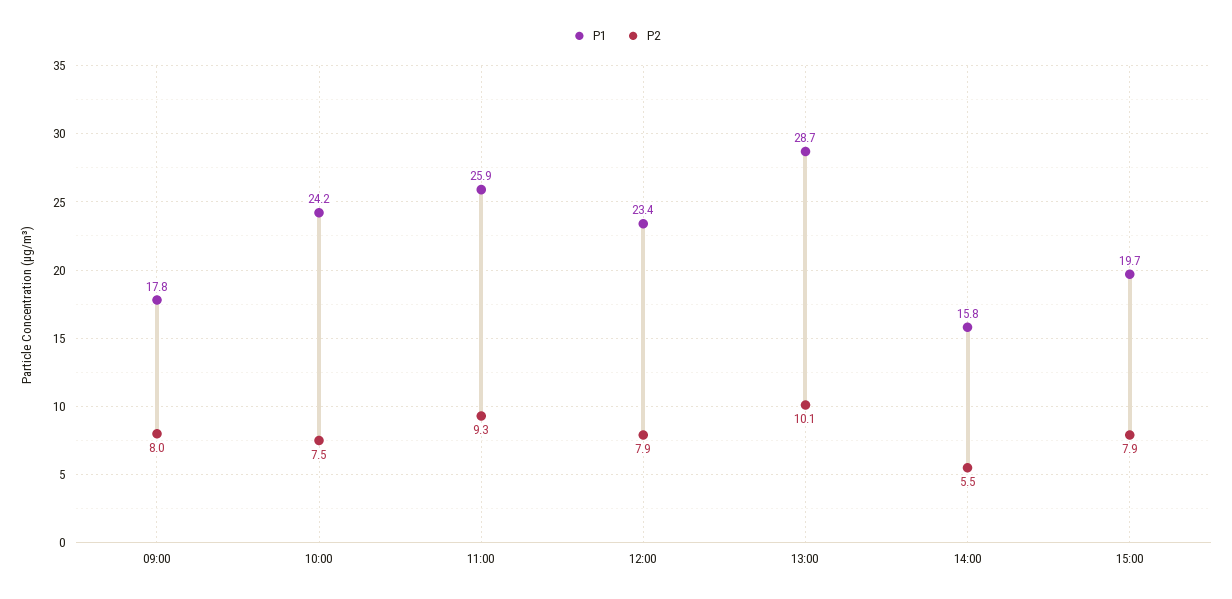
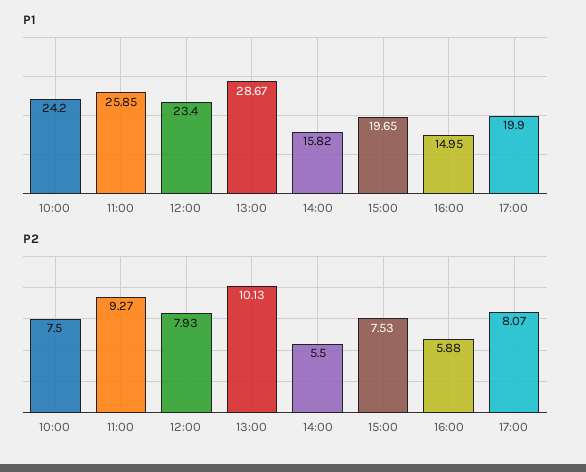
P1, 09:00: 17.8 -> none
P2, 09:00: 8 -> none
P2, 15:00: 7.9 -> 7.53
P1, 16:00: none -> 14.95
P1, 17:00: none -> 19.9
P2, 16:00: none -> 5.88
P2, 17:00: none -> 8.07

